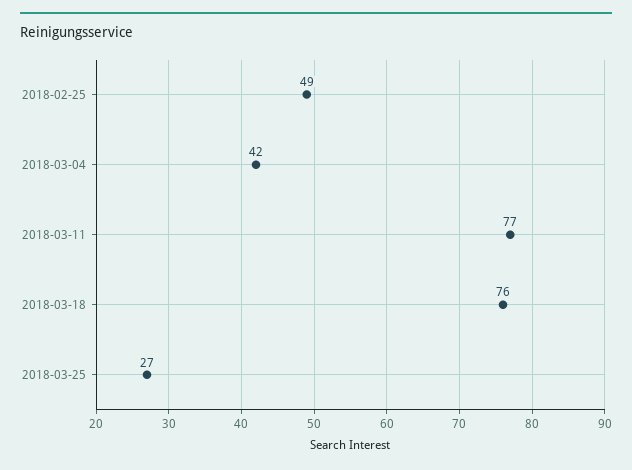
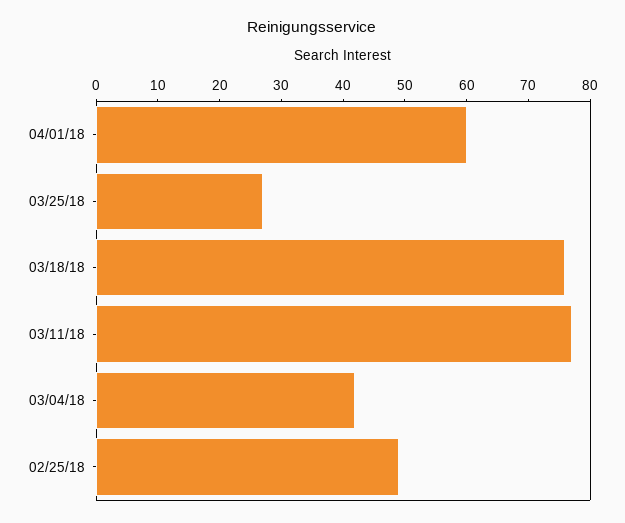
04/01/18: none -> 60

